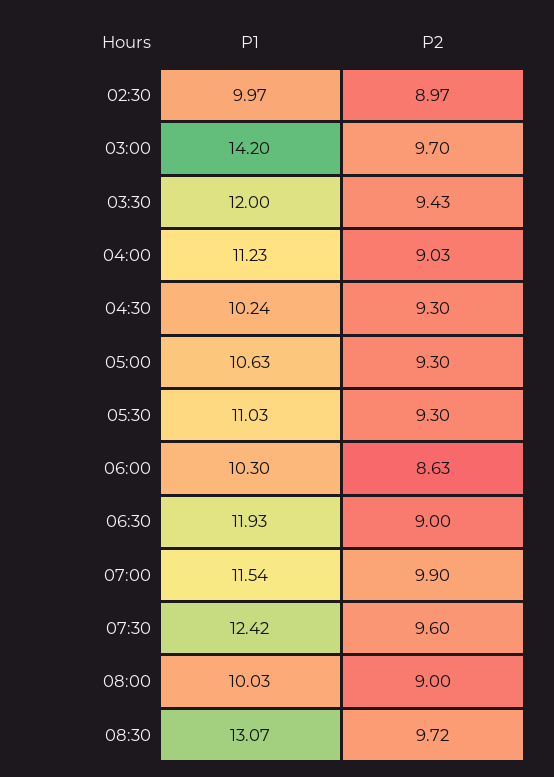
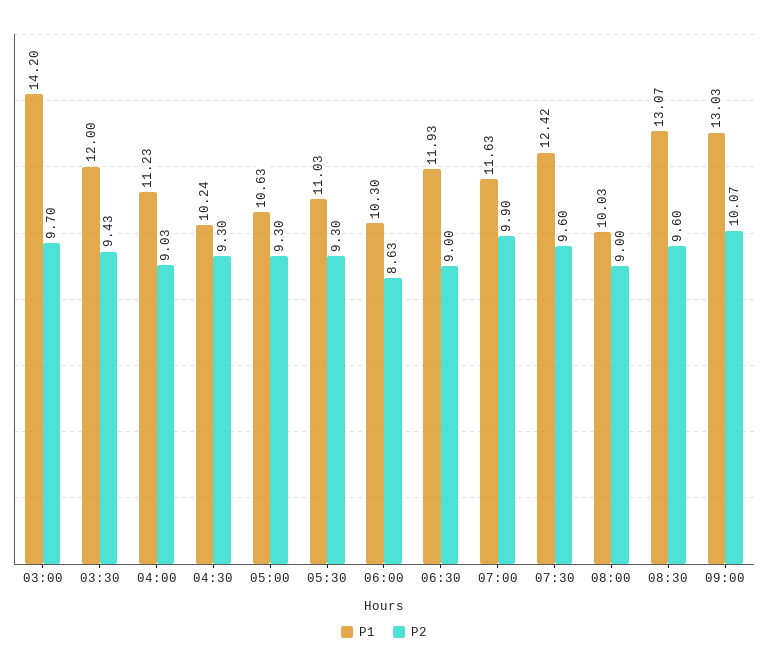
P1, 02:30: 9.97 -> none
P2, 02:30: 8.97 -> none
P1, 07:00: 11.54 -> 11.63
P2, 08:30: 9.72 -> 9.6
P1, 09:00: none -> 13.03
P2, 09:00: none -> 10.07

